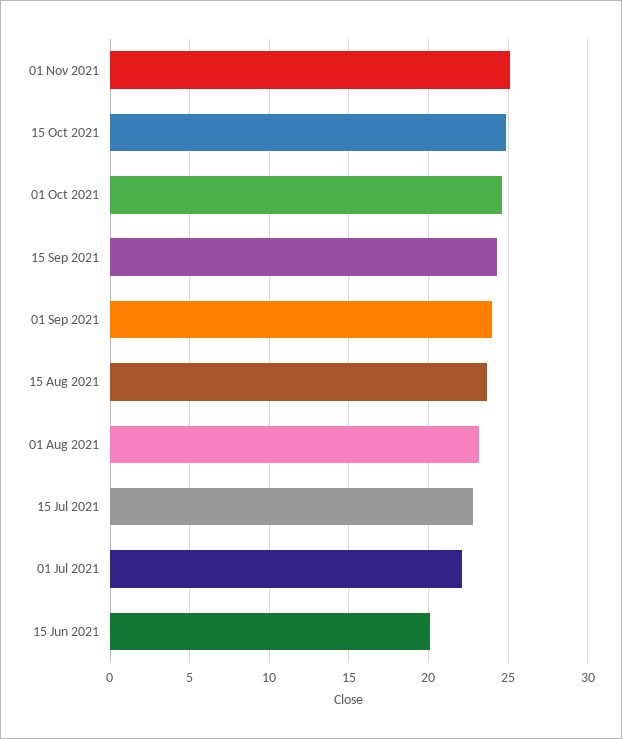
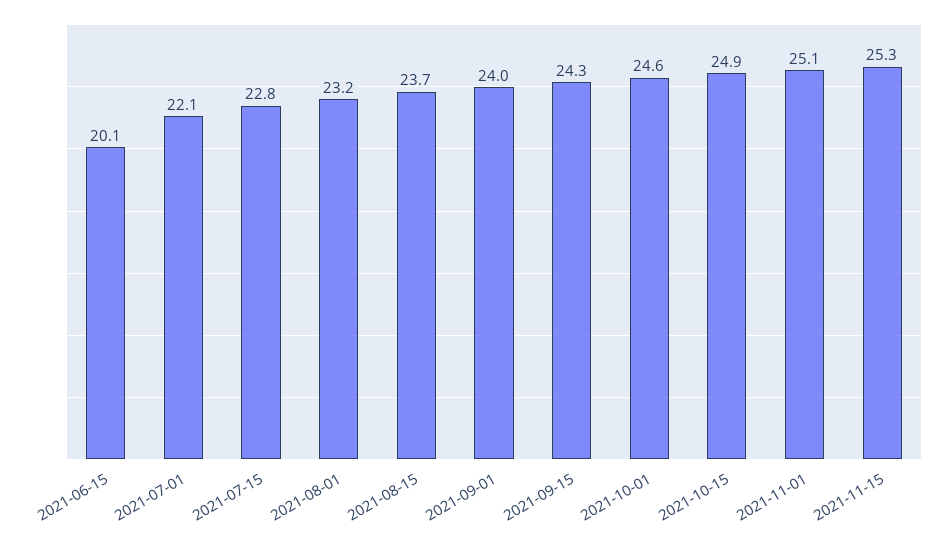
2021-11-15: none -> 25.3

